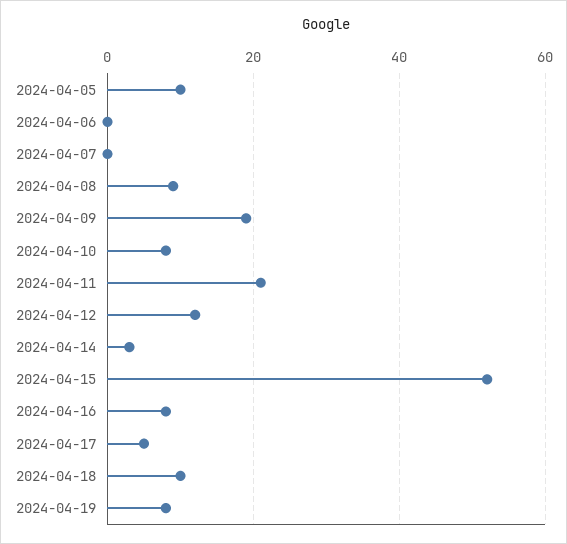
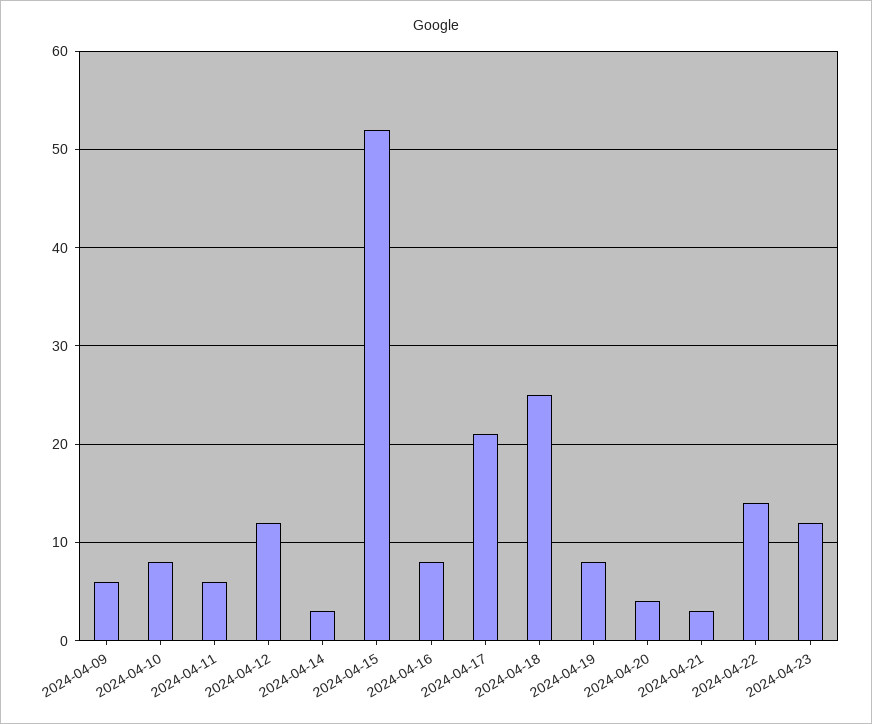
2024-04-05: 10 -> none
2024-04-06: 0 -> none
2024-04-07: 0 -> none
2024-04-08: 10 -> none
2024-04-09: 20 -> 6
2024-04-11: 20 -> 6
2024-04-17: 5 -> 21
2024-04-18: 10 -> 25
2024-04-20: none -> 4
2024-04-21: none -> 3
2024-04-22: none -> 14
2024-04-23: none -> 12

